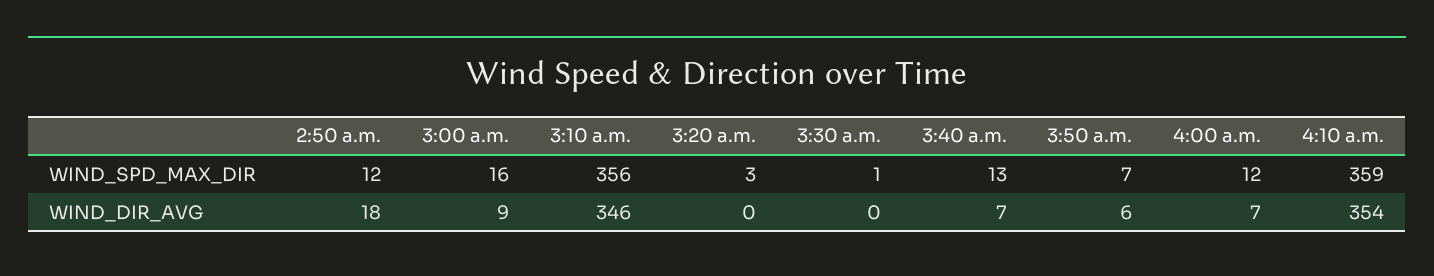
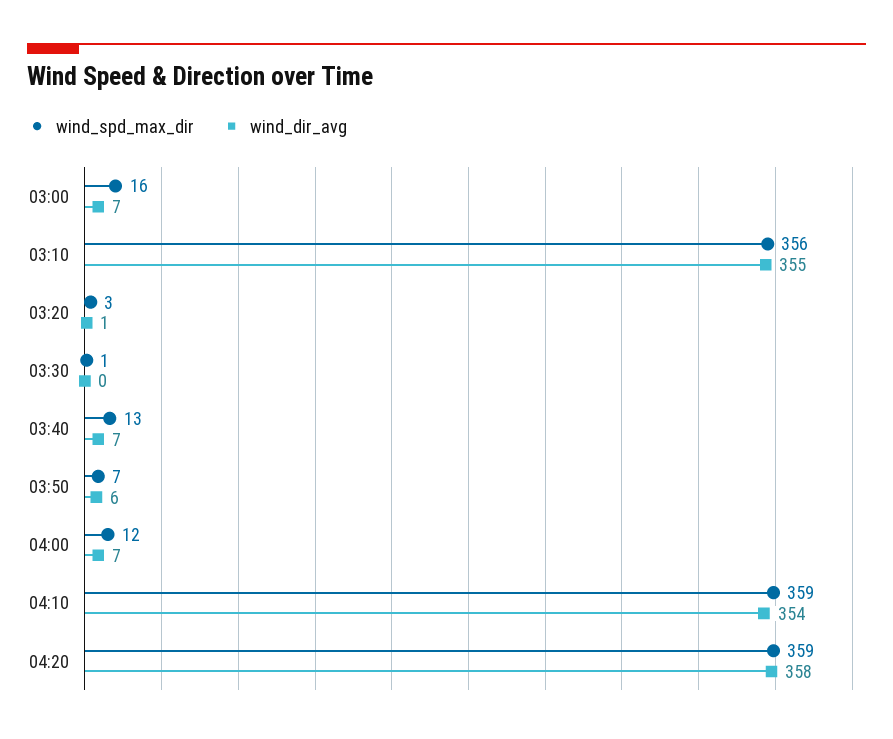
WIND_SPD_MAX_DIR, 2:50 a.m.: 12 -> none
WIND_DIR_AVG, 2:50 a.m.: 18 -> none
WIND_DIR_AVG, 3:00 a.m.: 9 -> 7
WIND_DIR_AVG, 3:10 a.m.: 346 -> 355
WIND_DIR_AVG, 3:20 a.m.: 0 -> 1
WIND_SPD_MAX_DIR, 04:20: none -> 359
WIND_DIR_AVG, 04:20: none -> 358

